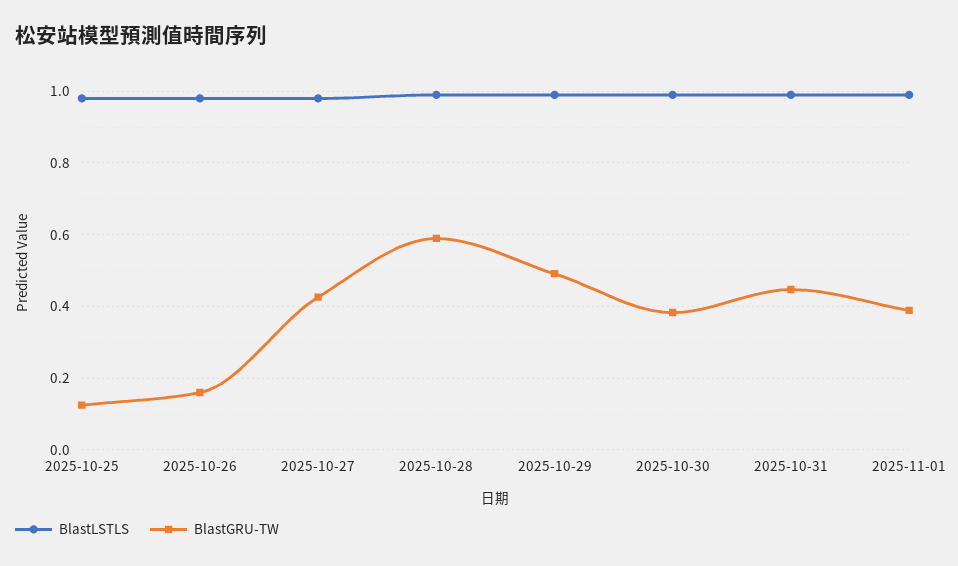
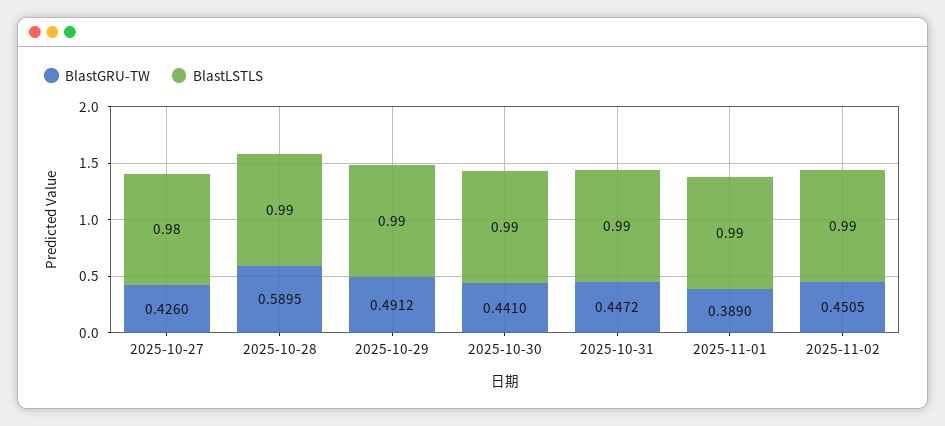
BlastLSTLS, 2025-10-25: 0.98 -> none
BlastGRU-TW, 2025-10-25: 0.12 -> none
BlastLSTLS, 2025-10-26: 0.98 -> none
BlastGRU-TW, 2025-10-26: 0.16 -> none
BlastGRU-TW, 2025-10-30: 0.38 -> 0.441
BlastGRU-TW, 2025-11-02: none -> 0.4505
BlastLSTLS, 2025-11-02: none -> 0.99

